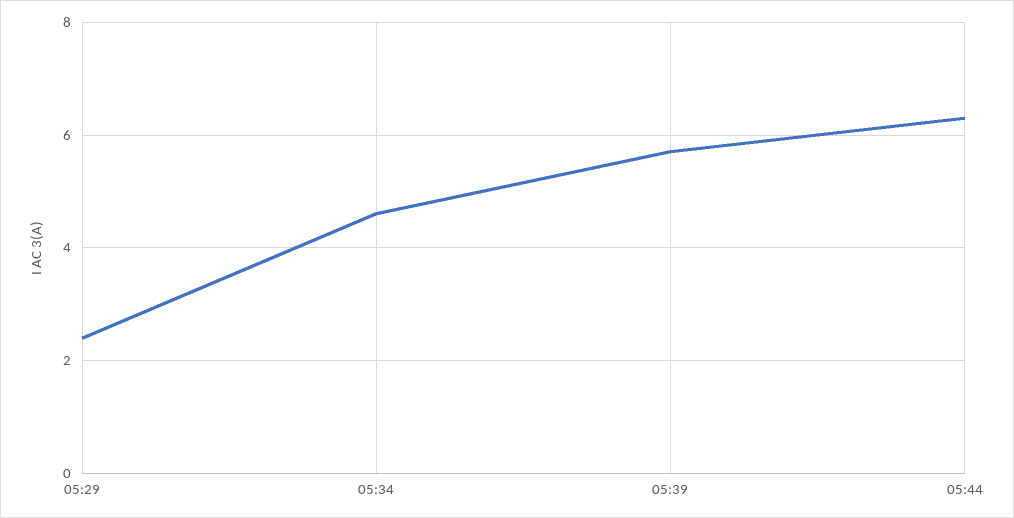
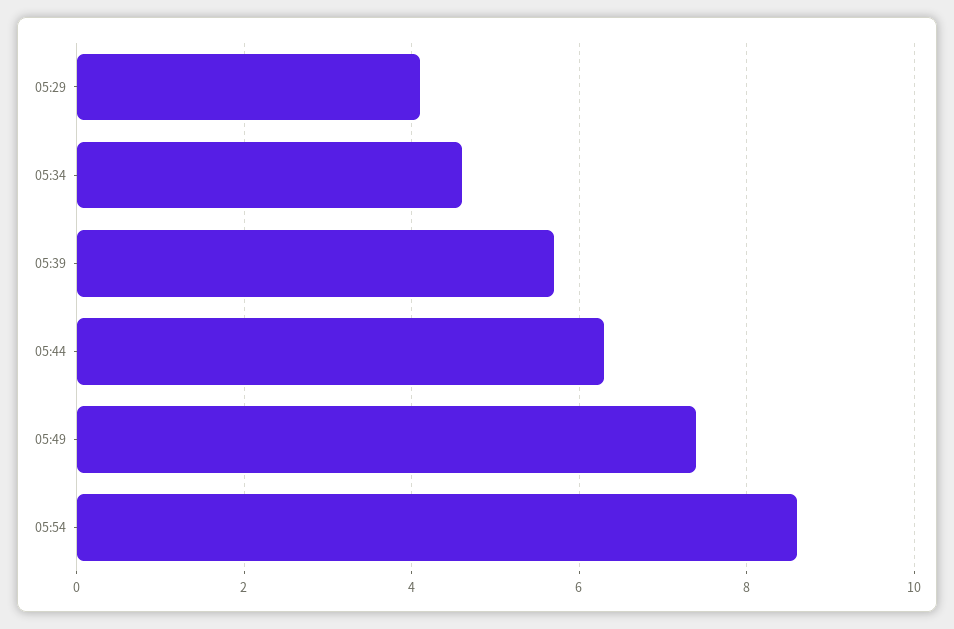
05:29: 2.5 -> 4
05:49: none -> 7.5
05:54: none -> 8.5

